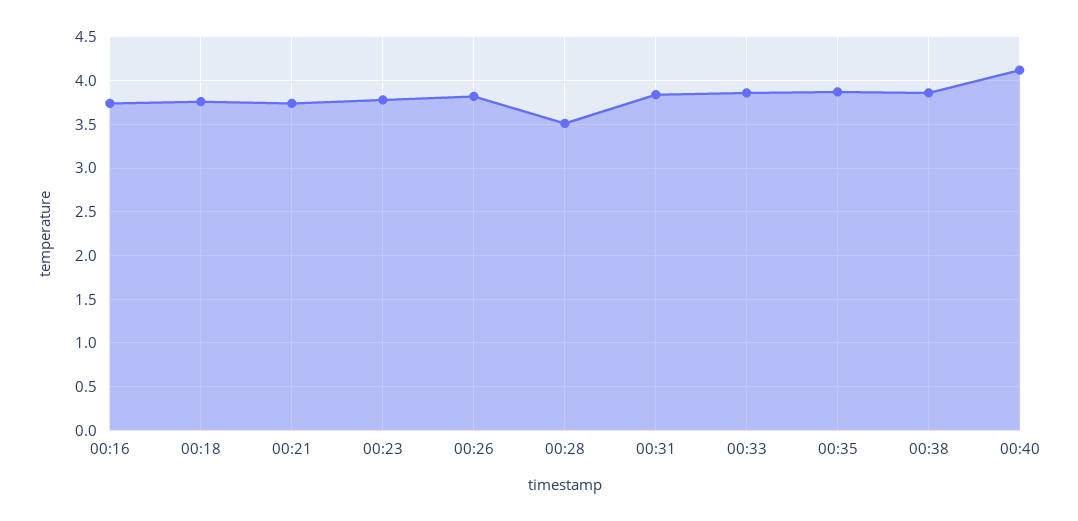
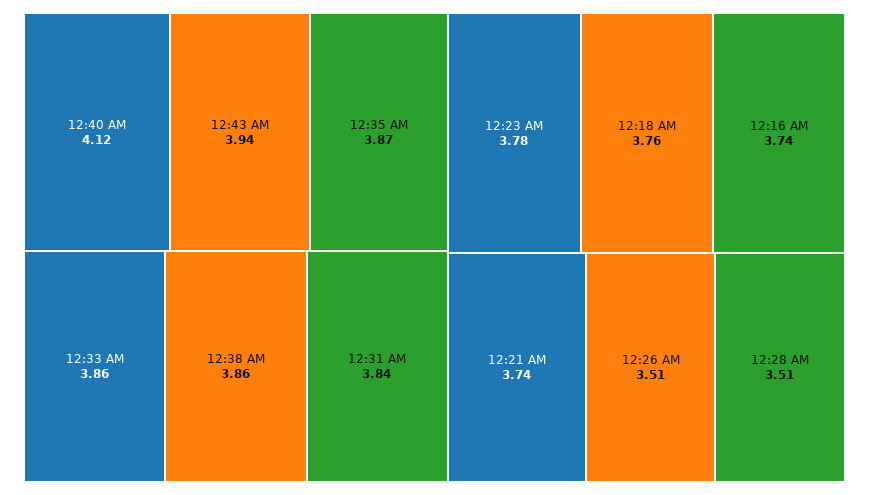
00:26: 3.8 -> 3.51
12:43 AM: none -> 3.94

